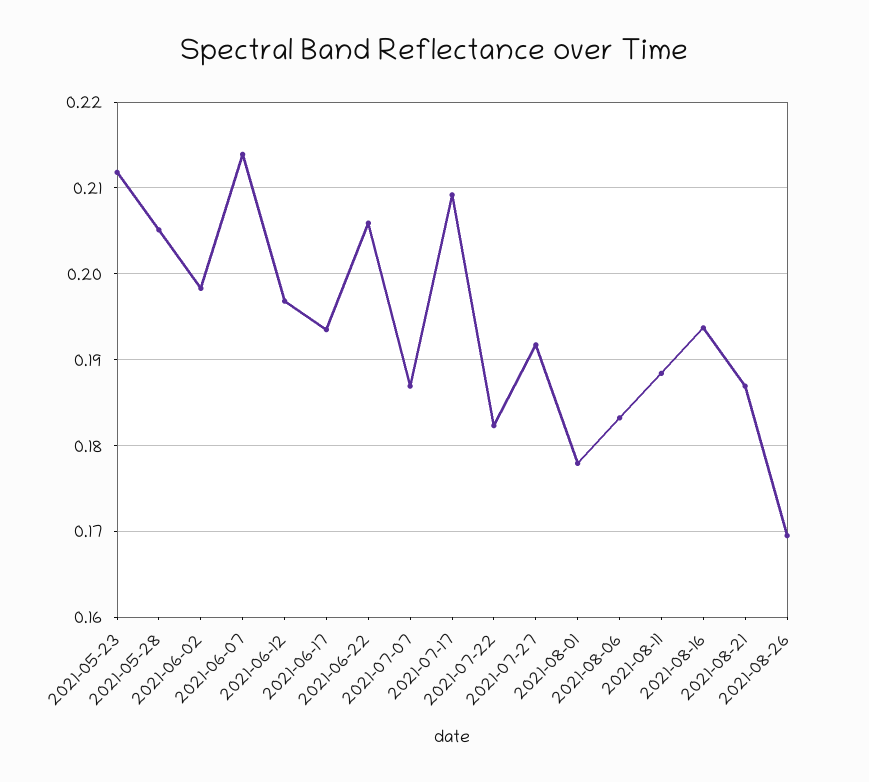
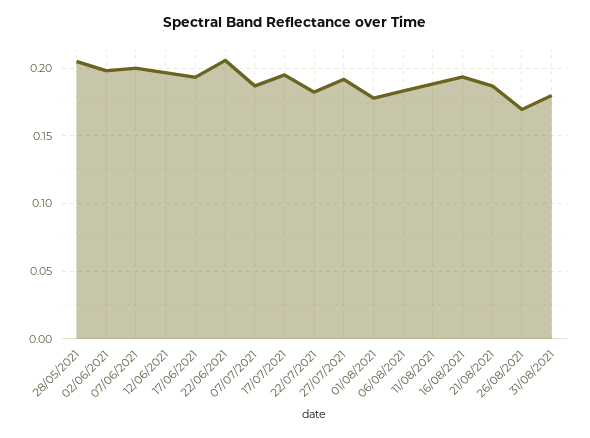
2021-05-23: 0.212 -> none
2021-06-07: 0.214 -> 0.2
2021-07-17: 0.209 -> 0.195
31/08/2021: none -> 0.18

